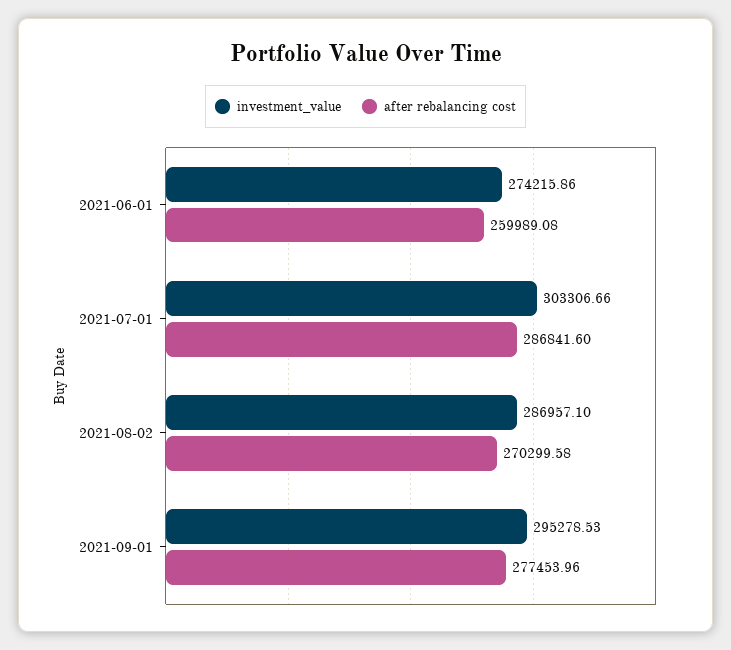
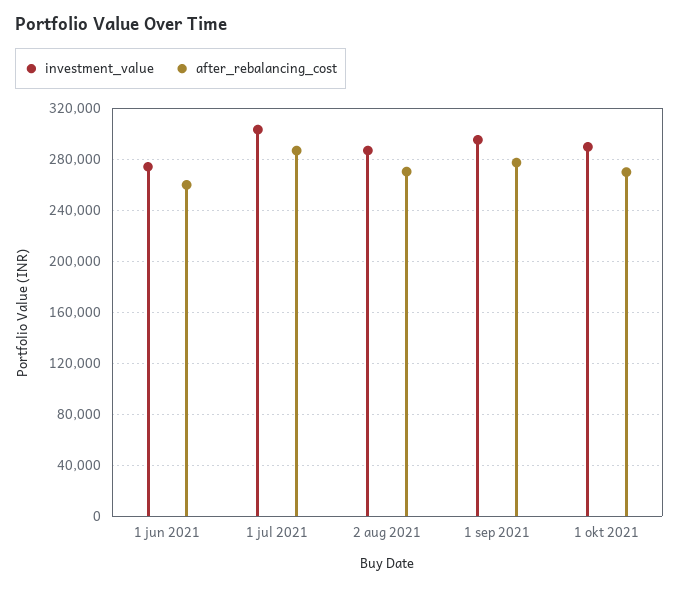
investment_value, 1 okt 2021: none -> 290000
after rebalancing cost, 1 okt 2021: none -> 270000

